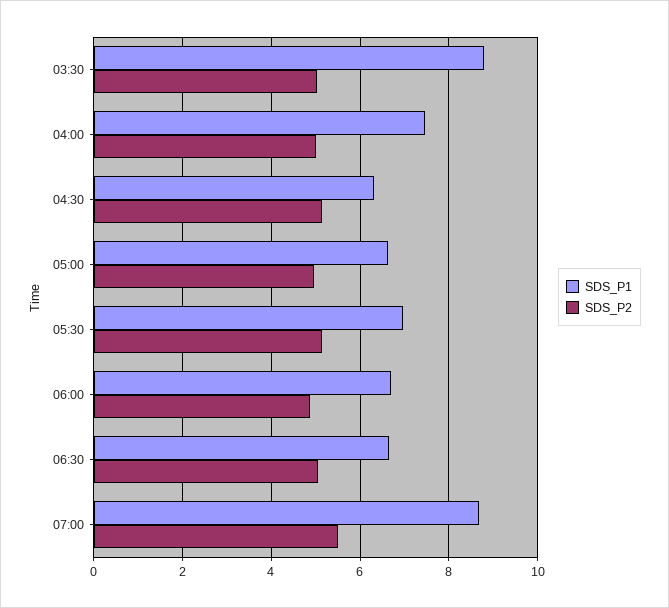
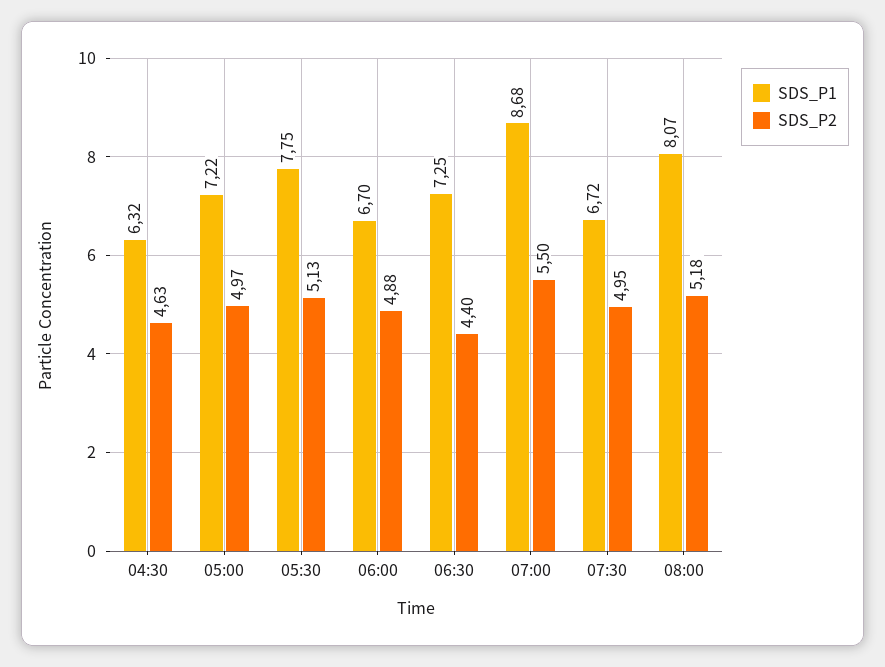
SDS_P1, 03:30: 8.8 -> none
SDS_P2, 03:30: 5 -> none
SDS_P1, 04:00: 7.4 -> none
SDS_P2, 04:00: 5 -> none
SDS_P2, 04:30: 5.2 -> 4.63
SDS_P1, 05:00: 6.6 -> 7.22
SDS_P1, 05:30: 7 -> 7.75
SDS_P1, 06:30: 6.6 -> 7.25
SDS_P2, 06:30: 5 -> 4.4
SDS_P1, 07:30: none -> 6.72
SDS_P2, 07:30: none -> 4.95
SDS_P1, 08:00: none -> 8.07
SDS_P2, 08:00: none -> 5.18

